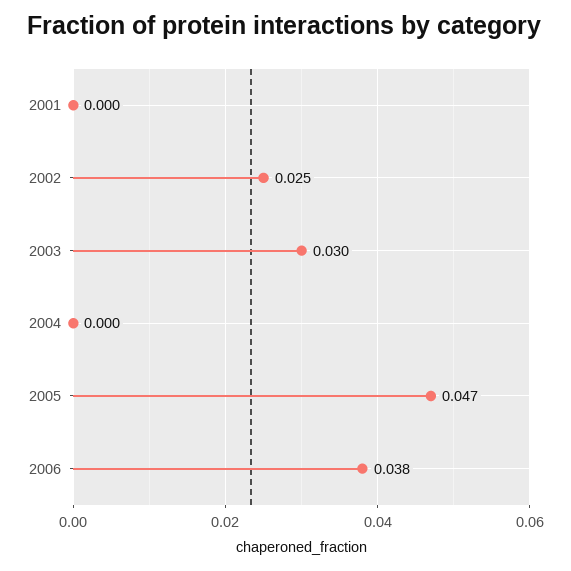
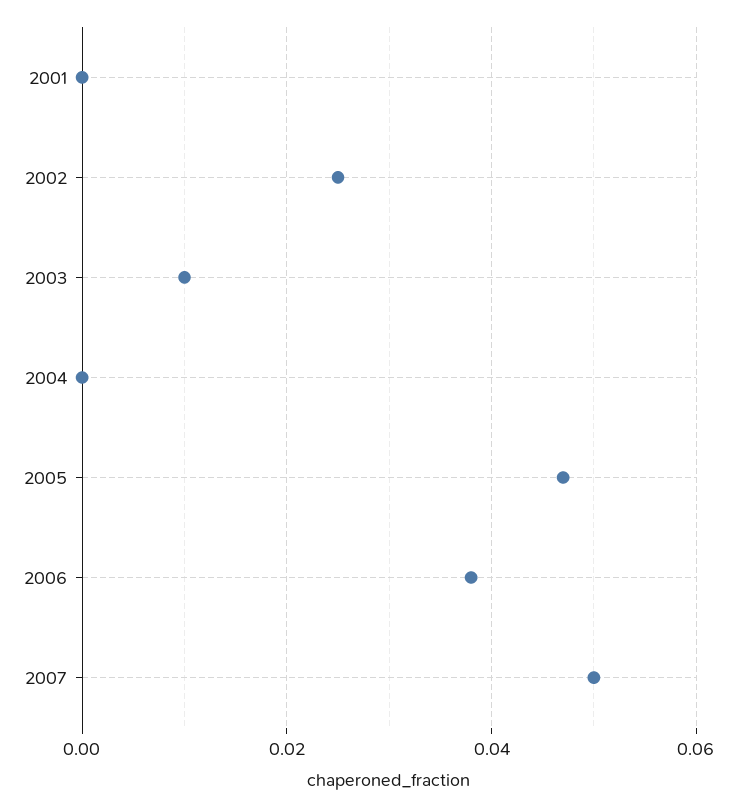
2003: 0.03 -> 0.01
2007: none -> 0.05

